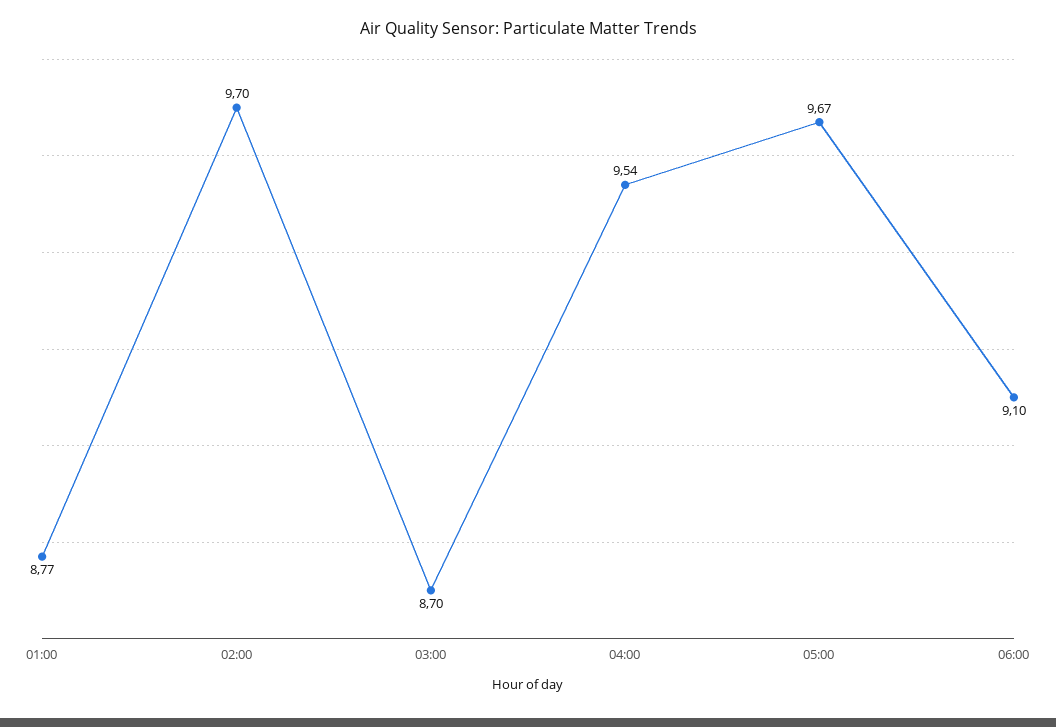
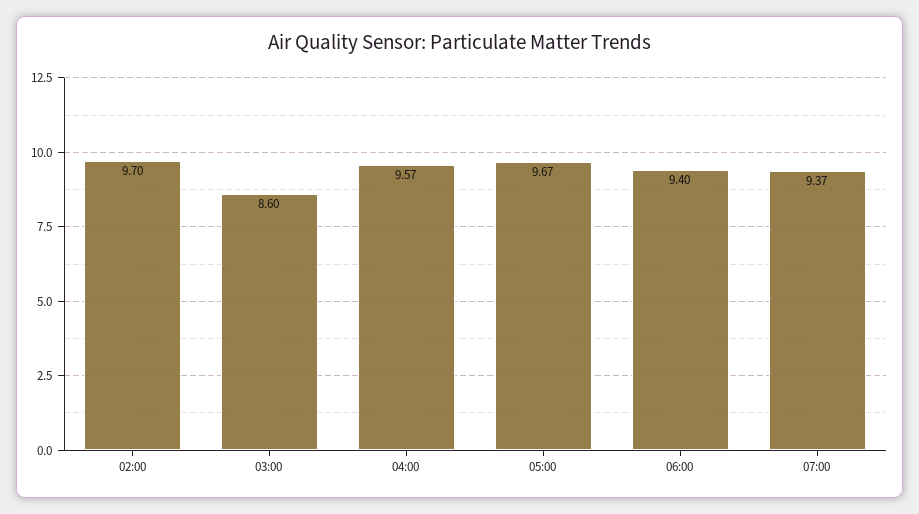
01:00: 8.77 -> none
03:00: 8.7 -> 8.6
04:00: 9.54 -> 9.57
06:00: 9.1 -> 9.4
07:00: none -> 9.37

